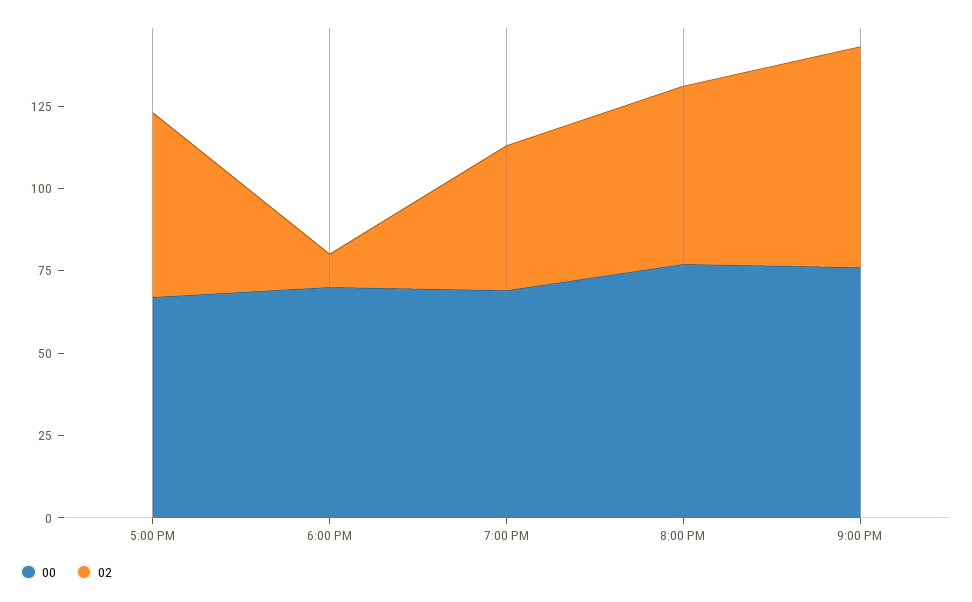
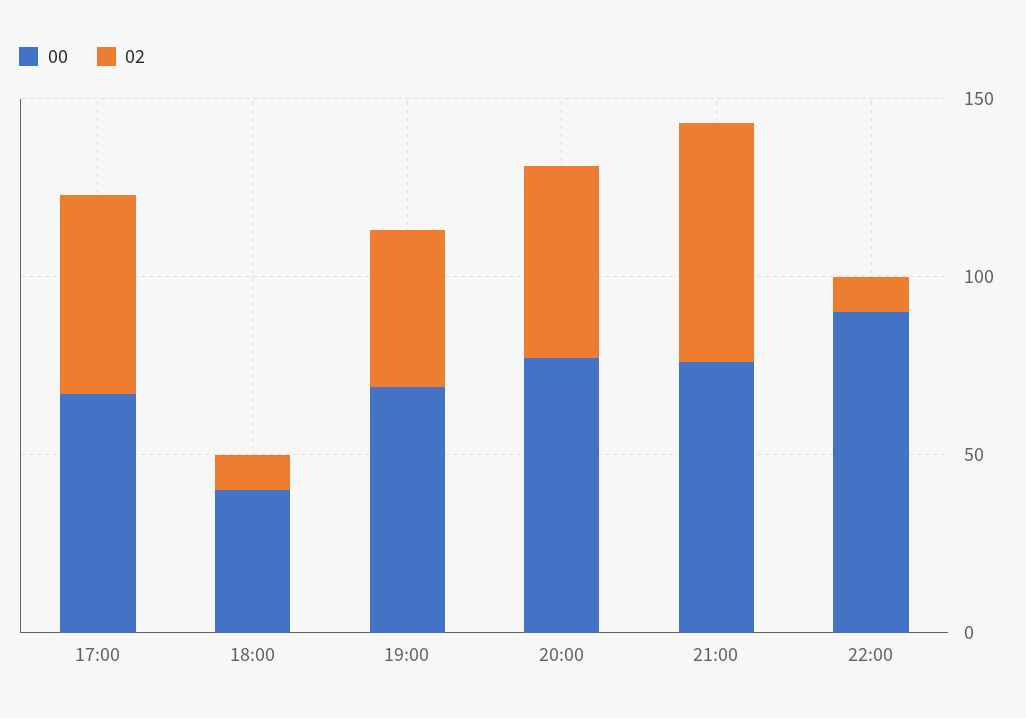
00, 6:00 PM: 70 -> 40
00, 22:00: none -> 90
02, 22:00: none -> 10

